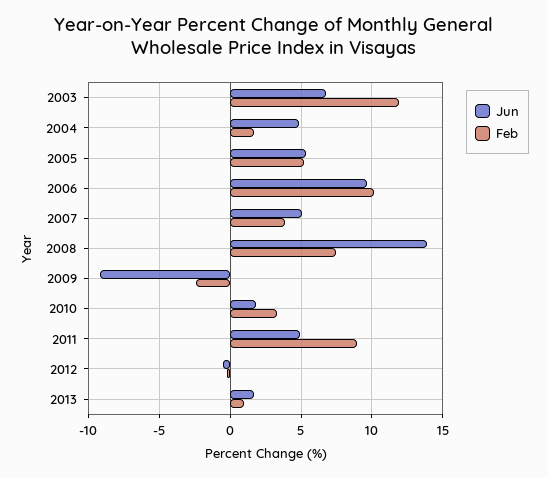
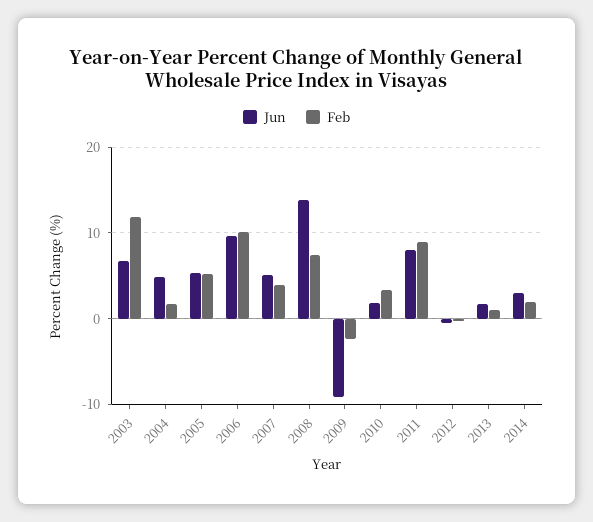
Jun, 2011: 5 -> 8
Jun, 2014: none -> 3
Feb, 2014: none -> 2

